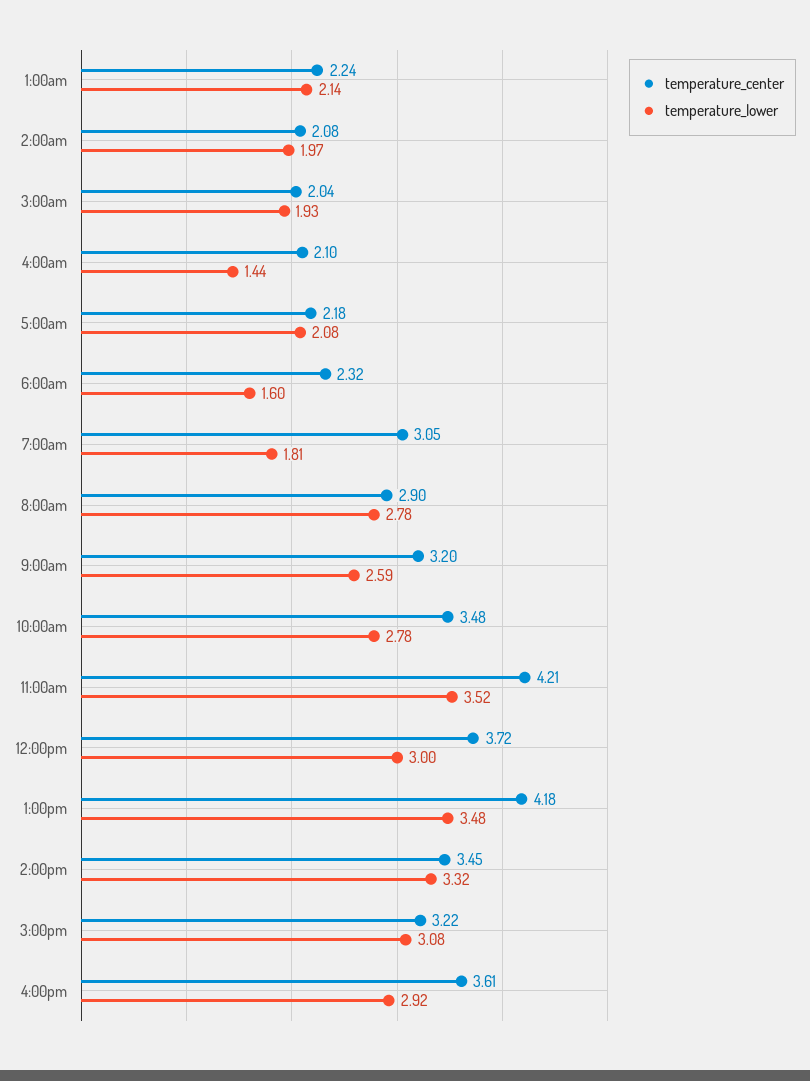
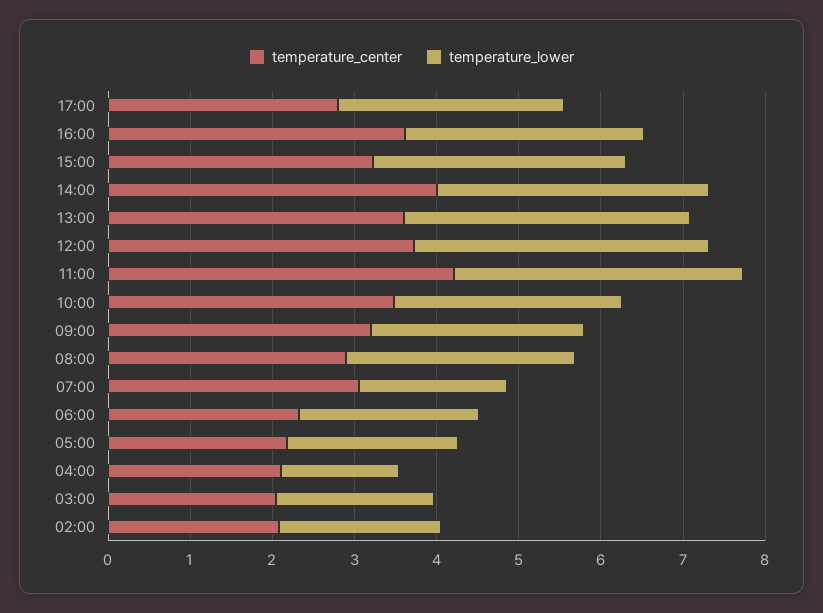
temperature_center, 1:00am: 2.24 -> none
temperature_lower, 1:00am: 2.14 -> none
temperature_lower, 6:00am: 1.6 -> 2.2
temperature_lower, 12:00pm: 3 -> 3.6
temperature_center, 1:00pm: 4.18 -> 3.6
temperature_center, 2:00pm: 3.45 -> 4
temperature_center, 17:00: none -> 2.8
temperature_lower, 17:00: none -> 2.8

